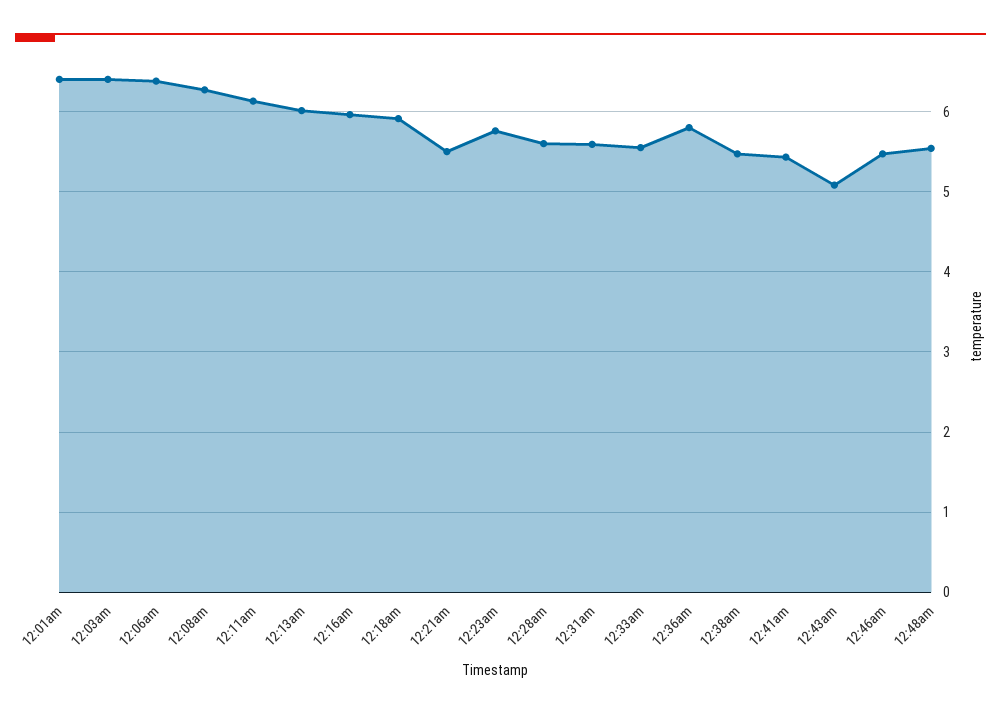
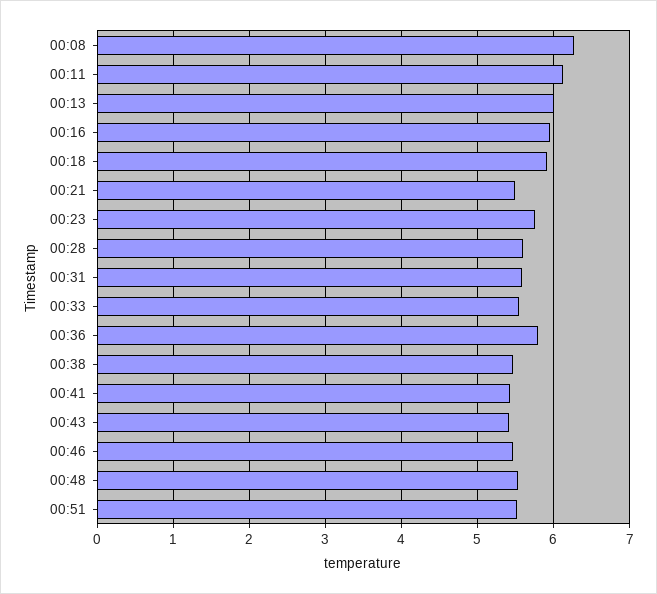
12:01am: 6.4 -> none
12:03am: 6.4 -> none
12:06am: 6.4 -> none
12:43am: 5.1 -> 5.4
00:51: none -> 5.5

